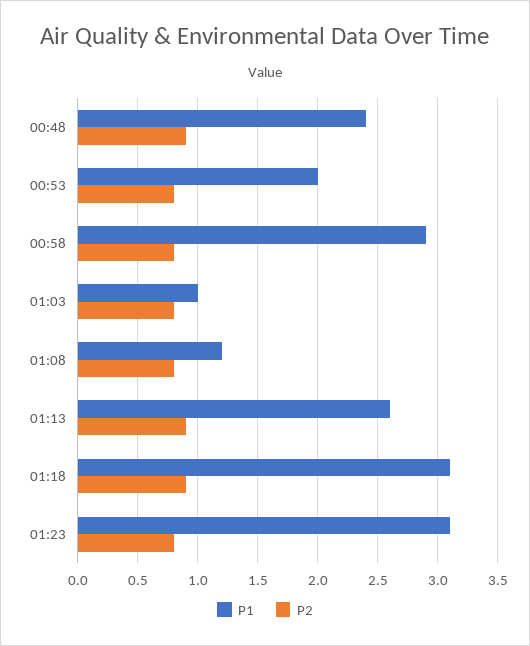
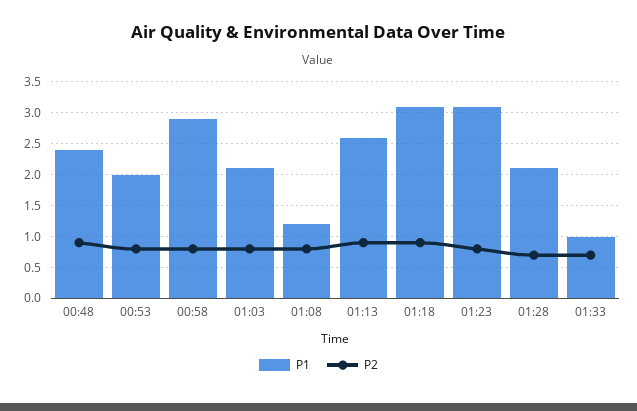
P1, 01:03: 1 -> 2.1
P1, 01:28: none -> 2.1
P2, 01:28: none -> 0.7
P1, 01:33: none -> 1
P2, 01:33: none -> 0.7

